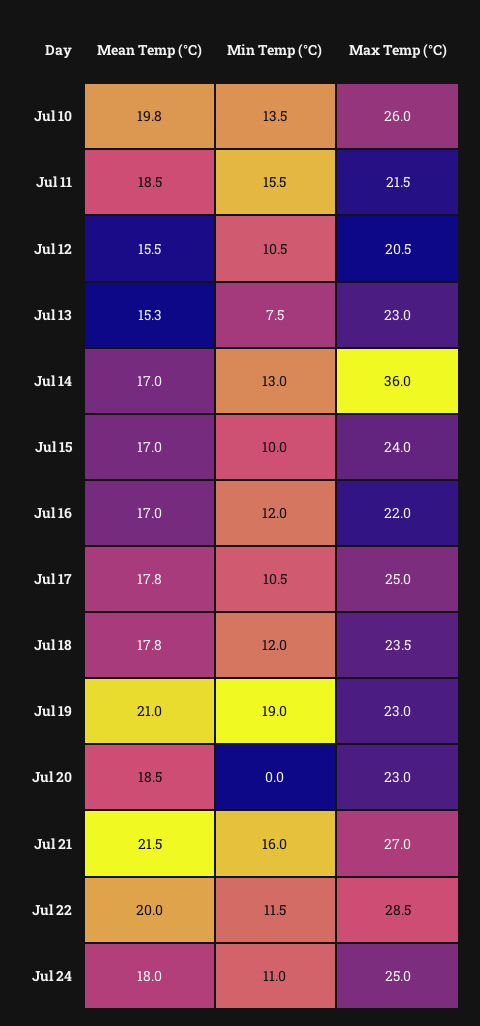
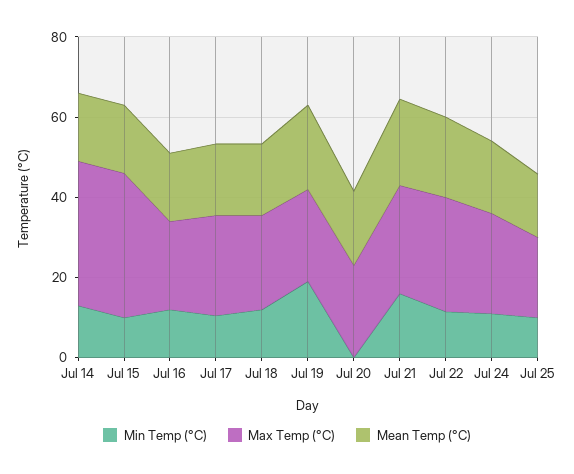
Mean Temp (°C), Jul 10: 19.8 -> none
Min Temp (°C), Jul 10: 13.5 -> none
Max Temp (°C), Jul 10: 26 -> none
Mean Temp (°C), Jul 11: 18.5 -> none
Min Temp (°C), Jul 11: 15.5 -> none
Max Temp (°C), Jul 11: 21.5 -> none
Mean Temp (°C), Jul 12: 15.5 -> none
Min Temp (°C), Jul 12: 10.5 -> none
Max Temp (°C), Jul 12: 20.5 -> none
Mean Temp (°C), Jul 13: 15.3 -> none
Min Temp (°C), Jul 13: 7.5 -> none
Max Temp (°C), Jul 13: 23 -> none
Max Temp (°C), Jul 15: 24 -> 35
Min Temp (°C), Jul 25: none -> 10
Max Temp (°C), Jul 25: none -> 20
Mean Temp (°C), Jul 25: none -> 15

